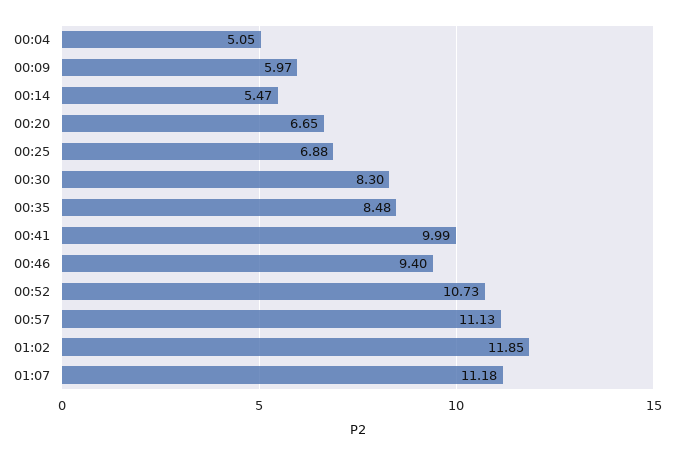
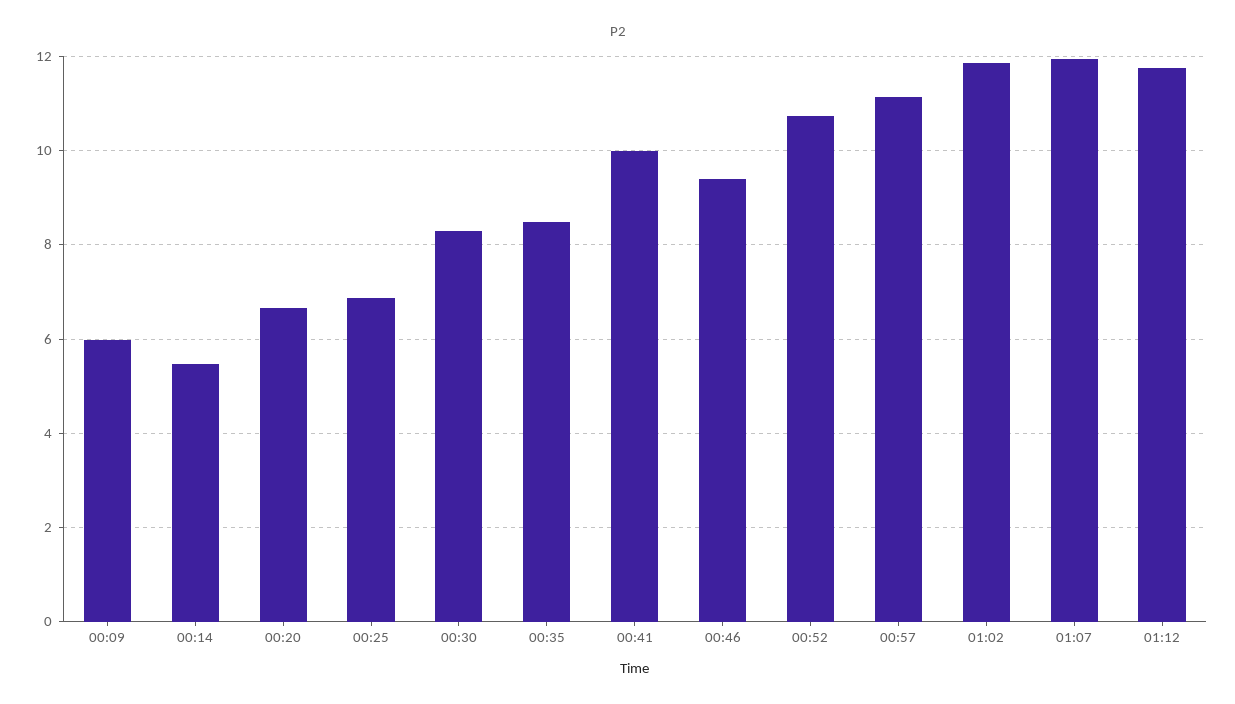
00:04: 5.05 -> none
01:07: 11.18 -> 12
01:12: none -> 11.8

